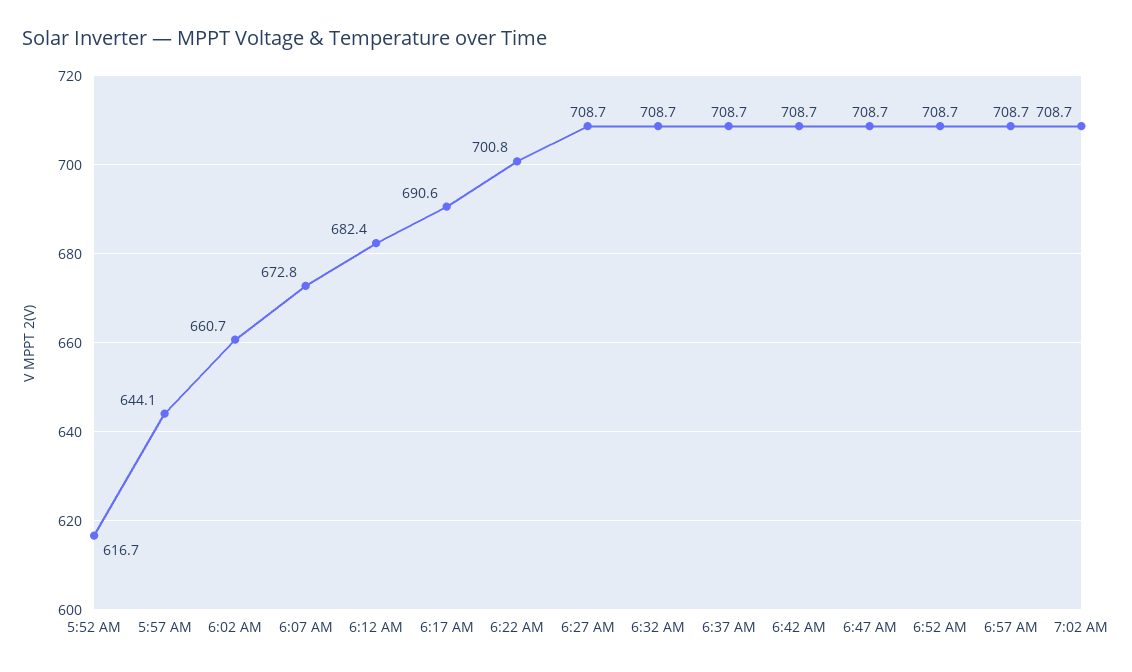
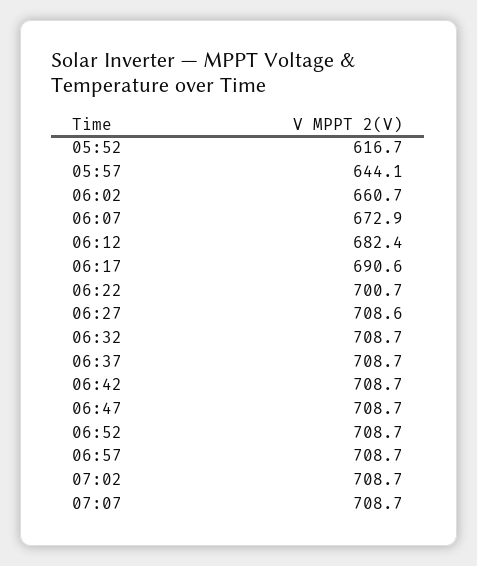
6:07 AM: 672.8 -> 672.9
6:22 AM: 700.8 -> 700.7
6:27 AM: 708.7 -> 708.6
07:07: none -> 708.7

